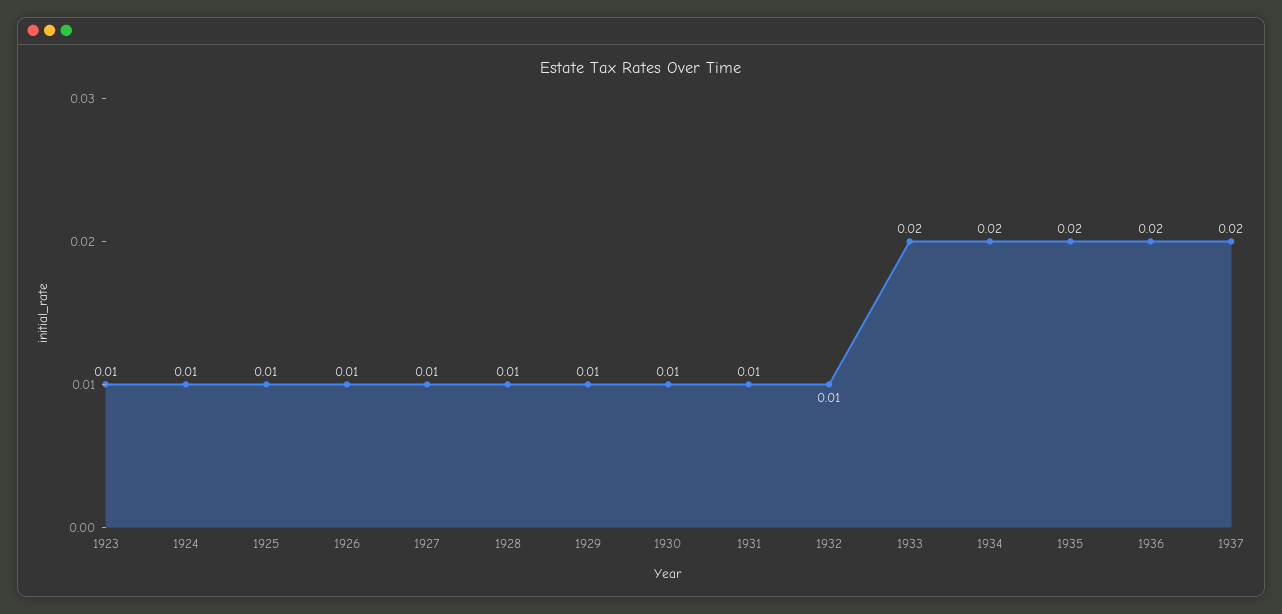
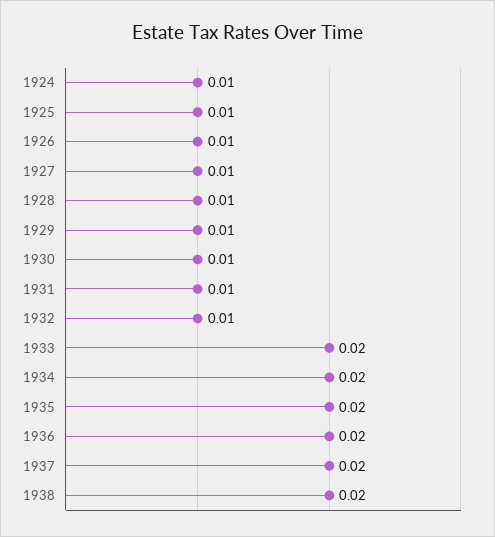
1923: 0.01 -> none
1938: none -> 0.02

